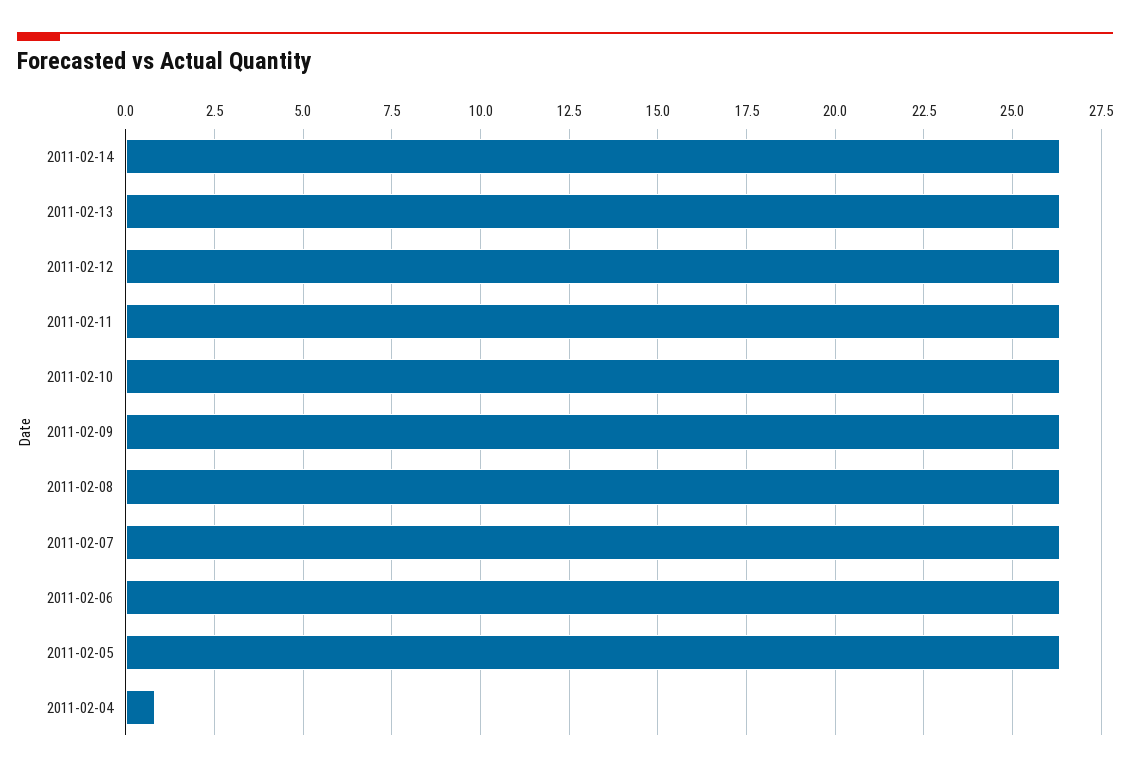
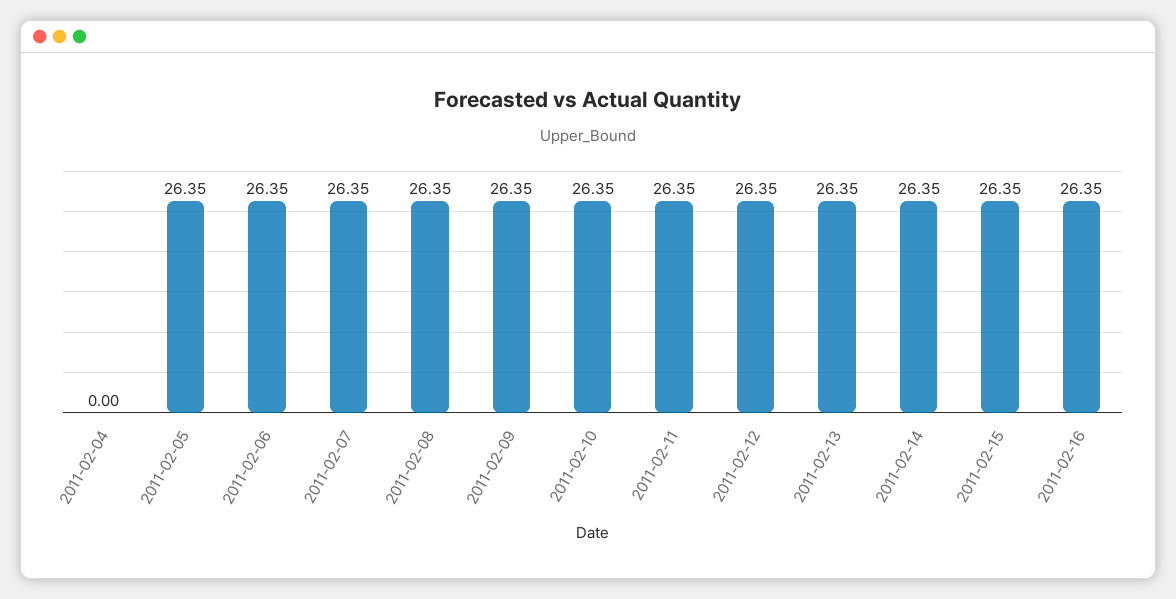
2011-02-04: 0.75 -> 0
2011-02-15: none -> 26.35
2011-02-16: none -> 26.35

